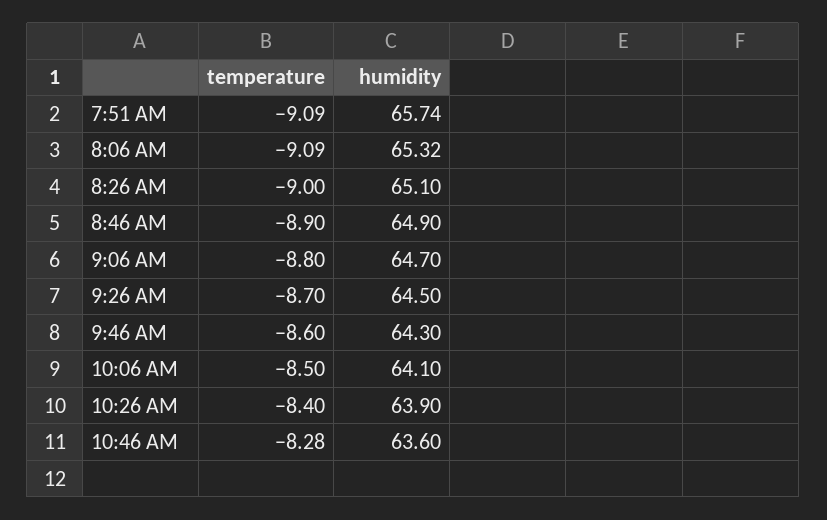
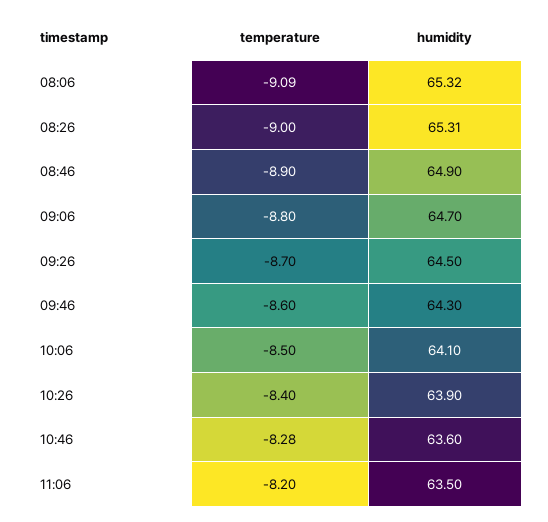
temperature, 7:51 AM: -9.09 -> none
humidity, 7:51 AM: 65.74 -> none
humidity, 8:26 AM: 65.1 -> 65.31
temperature, 11:06: none -> -8.2
humidity, 11:06: none -> 63.5

